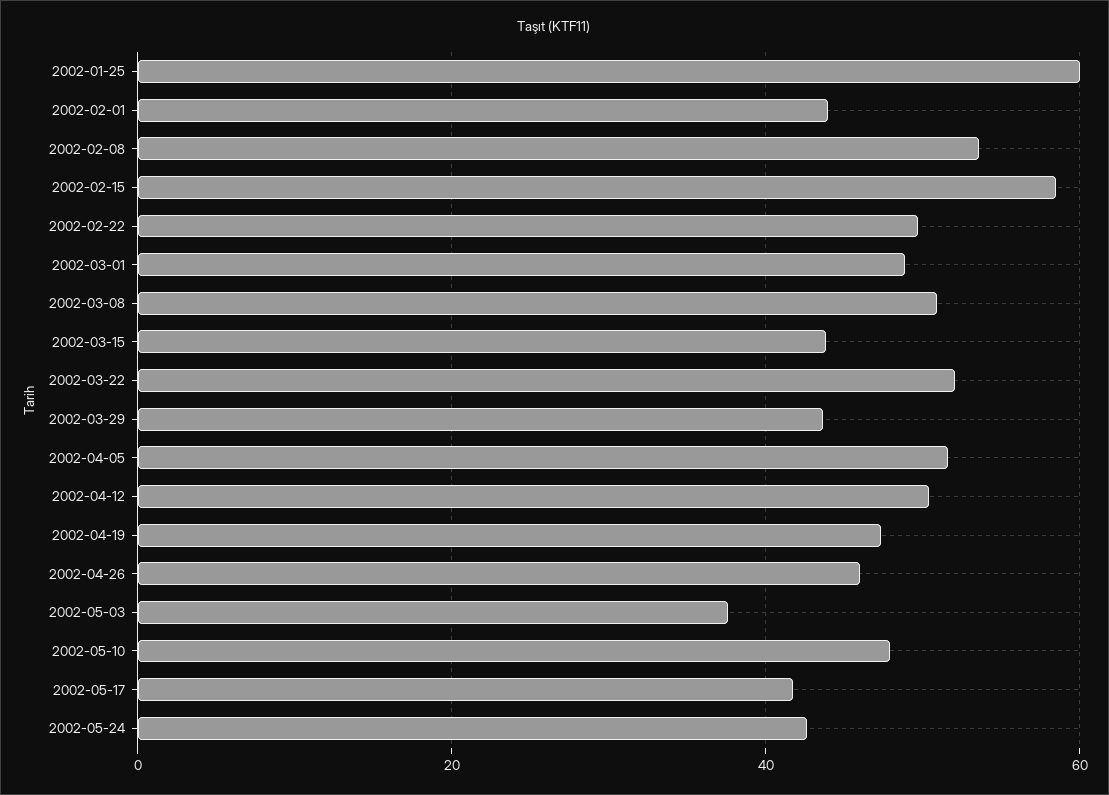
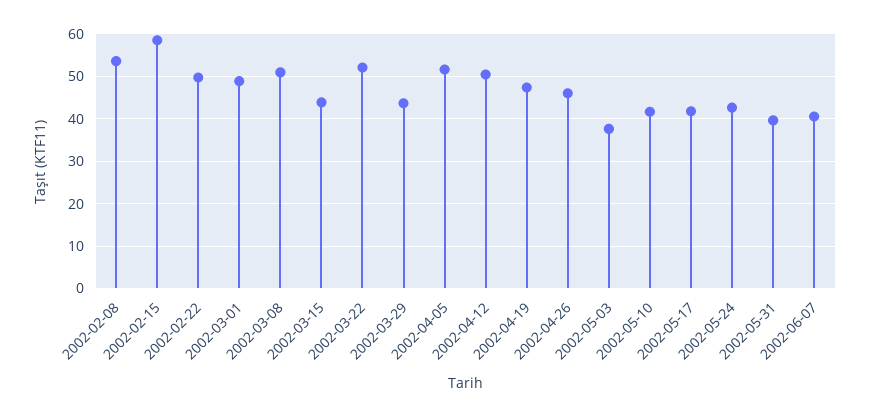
2002-01-25: 60 -> none
2002-02-01: 44 -> none
2002-05-10: 48 -> 42
2002-05-31: none -> 40
2002-06-07: none -> 40

